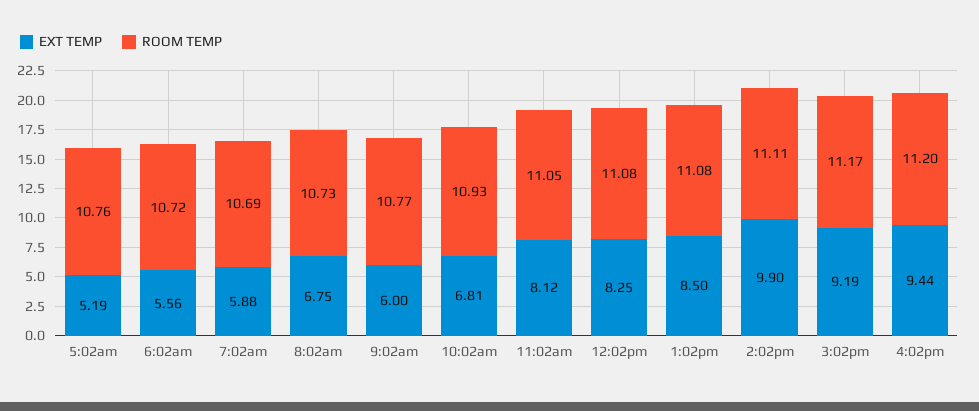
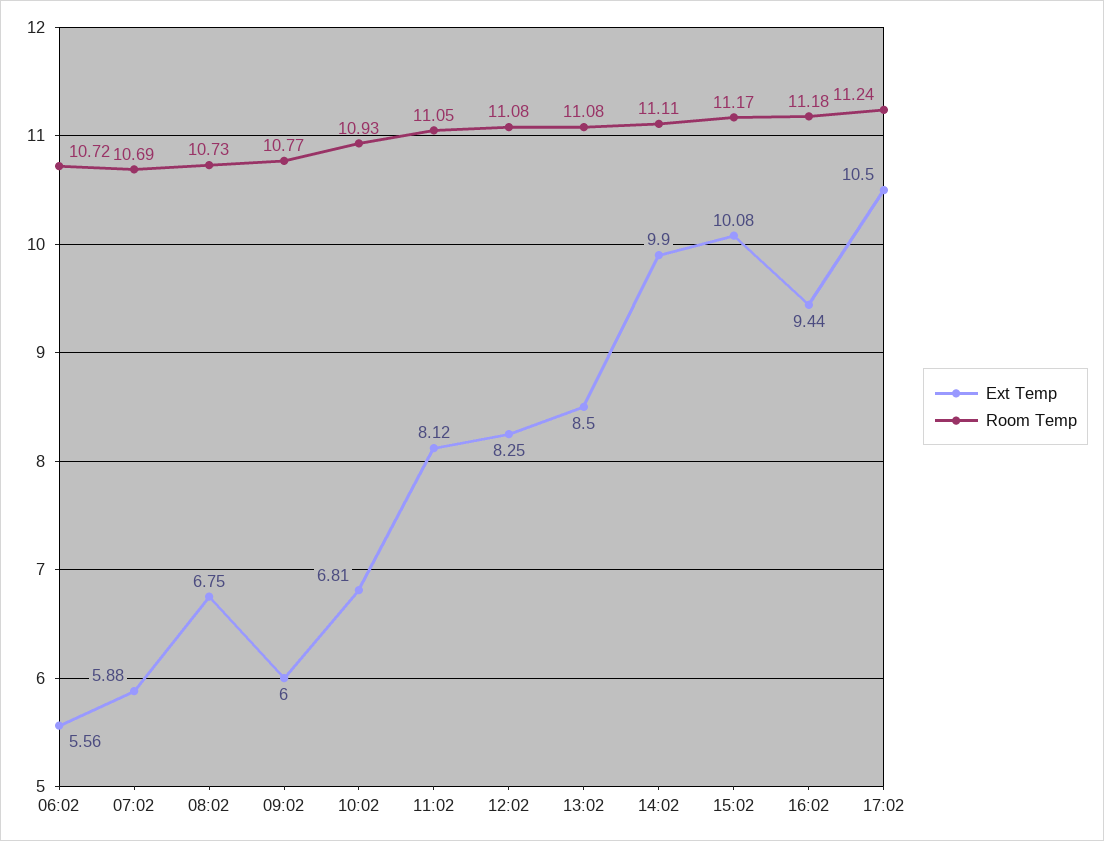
EXT TEMP, 5:02am: 5.19 -> none
ROOM TEMP, 5:02am: 10.76 -> none
EXT TEMP, 3:02pm: 9.19 -> 10.08
ROOM TEMP, 4:02pm: 11.2 -> 11.18
EXT TEMP, 17:02: none -> 10.5
ROOM TEMP, 17:02: none -> 11.24

